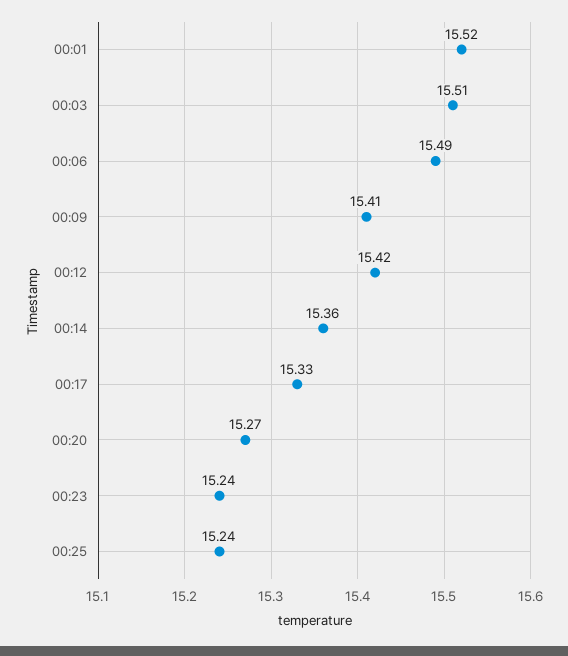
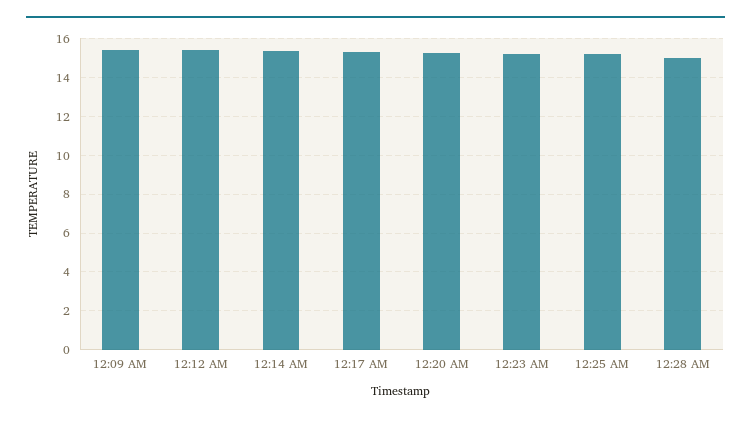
00:01: 15.52 -> none
00:03: 15.51 -> none
00:06: 15.49 -> none
12:28 AM: none -> 15

